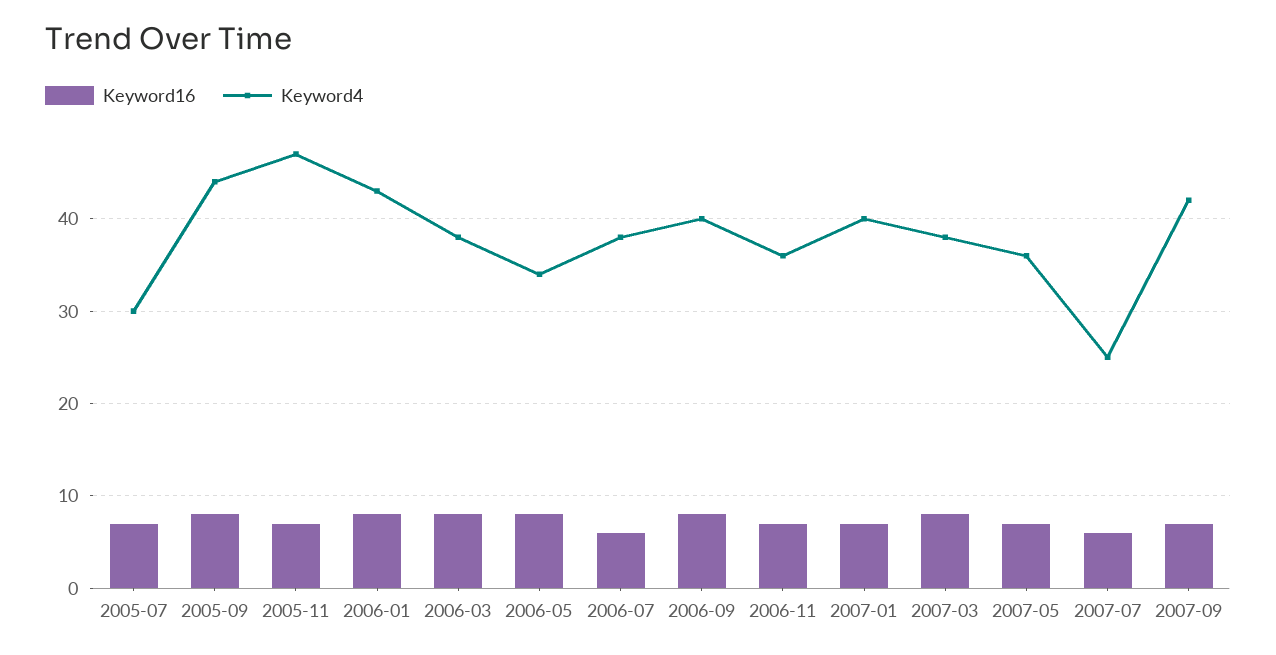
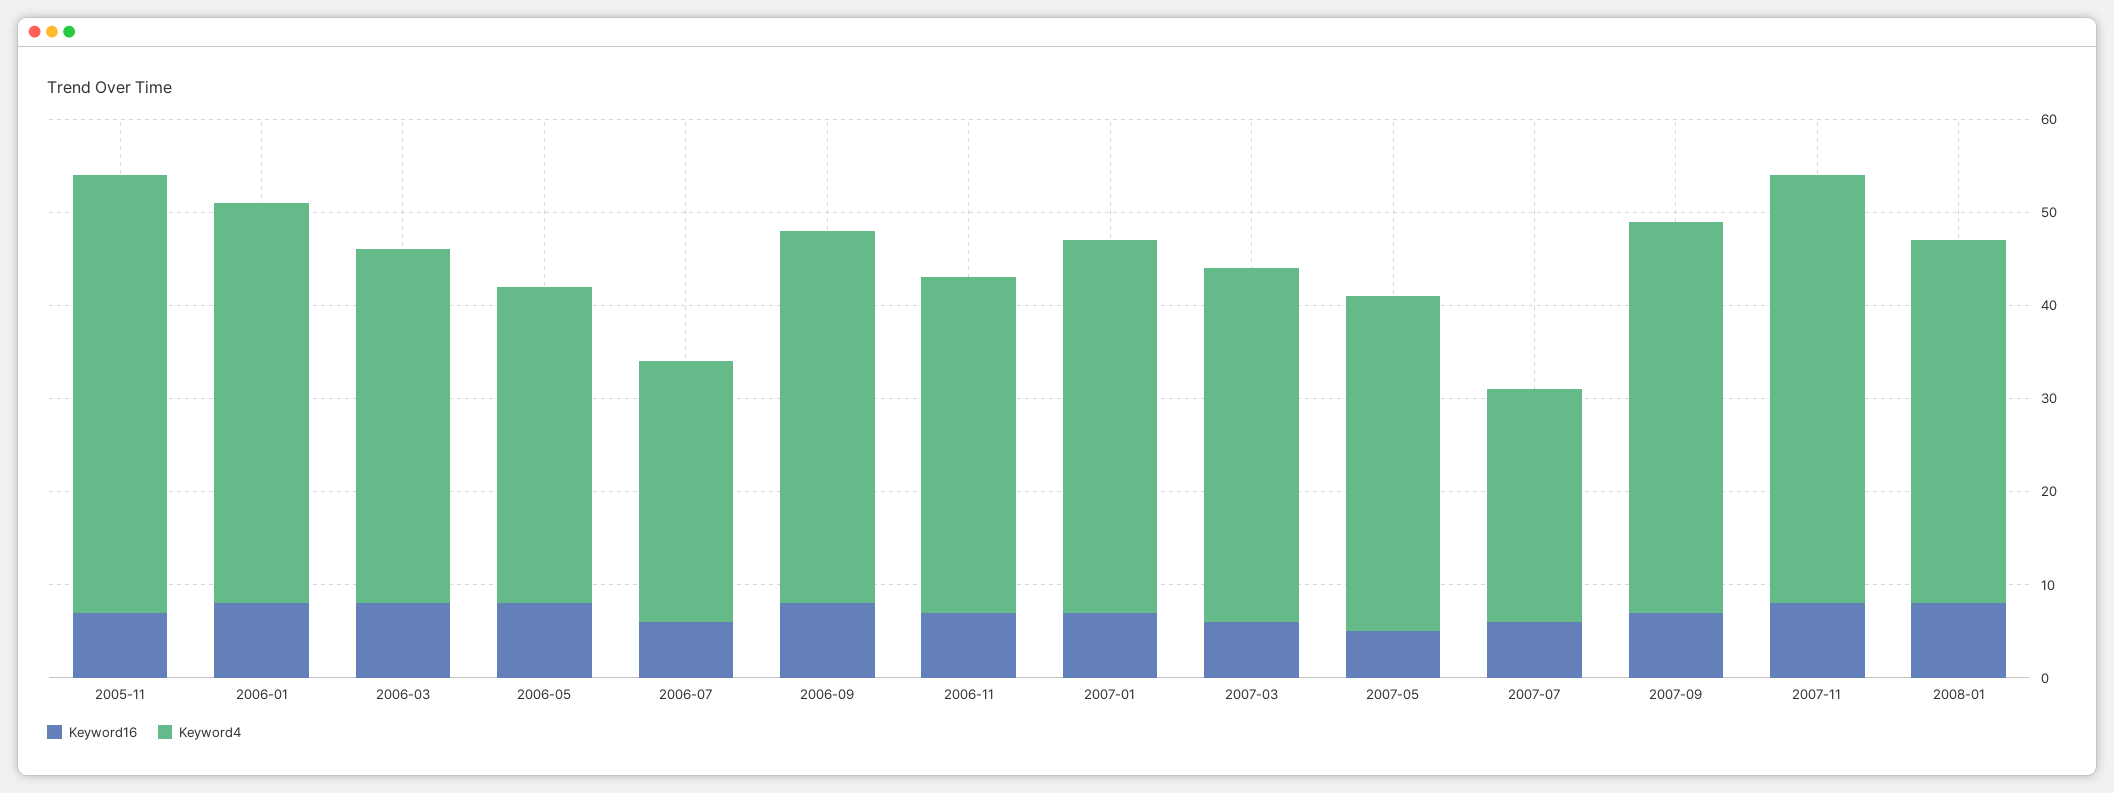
Keyword16, 2005-07: 7 -> none
Keyword4, 2005-07: 30 -> none
Keyword16, 2005-09: 8 -> none
Keyword4, 2005-09: 44 -> none
Keyword4, 2006-07: 38 -> 28
Keyword16, 2007-03: 8 -> 6
Keyword16, 2007-05: 7 -> 5
Keyword16, 2007-11: none -> 8
Keyword4, 2007-11: none -> 46
Keyword16, 2008-01: none -> 8
Keyword4, 2008-01: none -> 39

